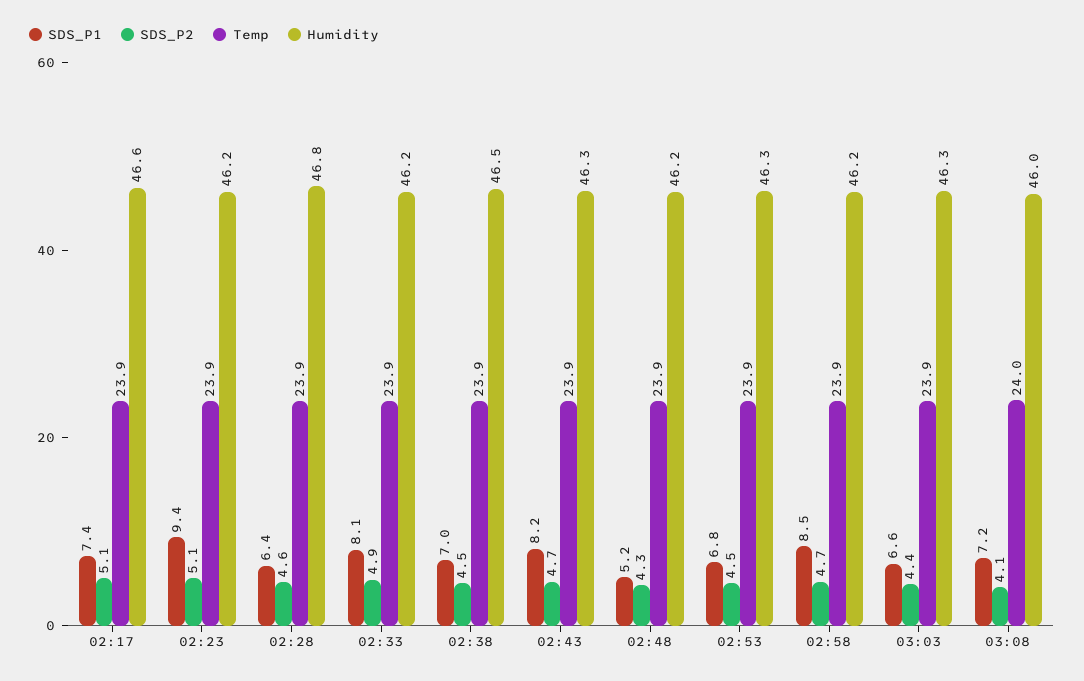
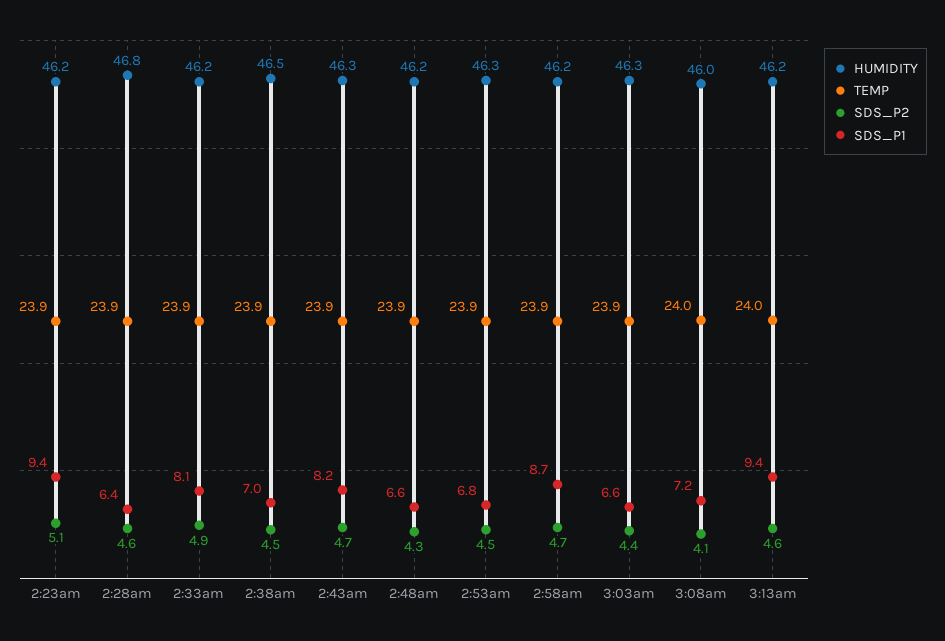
SDS_P1, 02:17: 7.4 -> none
SDS_P2, 02:17: 5.1 -> none
Temp, 02:17: 23.9 -> none
Humidity, 02:17: 46.6 -> none
SDS_P1, 02:48: 5.2 -> 6.6
SDS_P1, 02:58: 8.5 -> 8.7
Humidity, 3:13am: none -> 46.2
Temp, 3:13am: none -> 24
SDS_P2, 3:13am: none -> 4.6
SDS_P1, 3:13am: none -> 9.4

